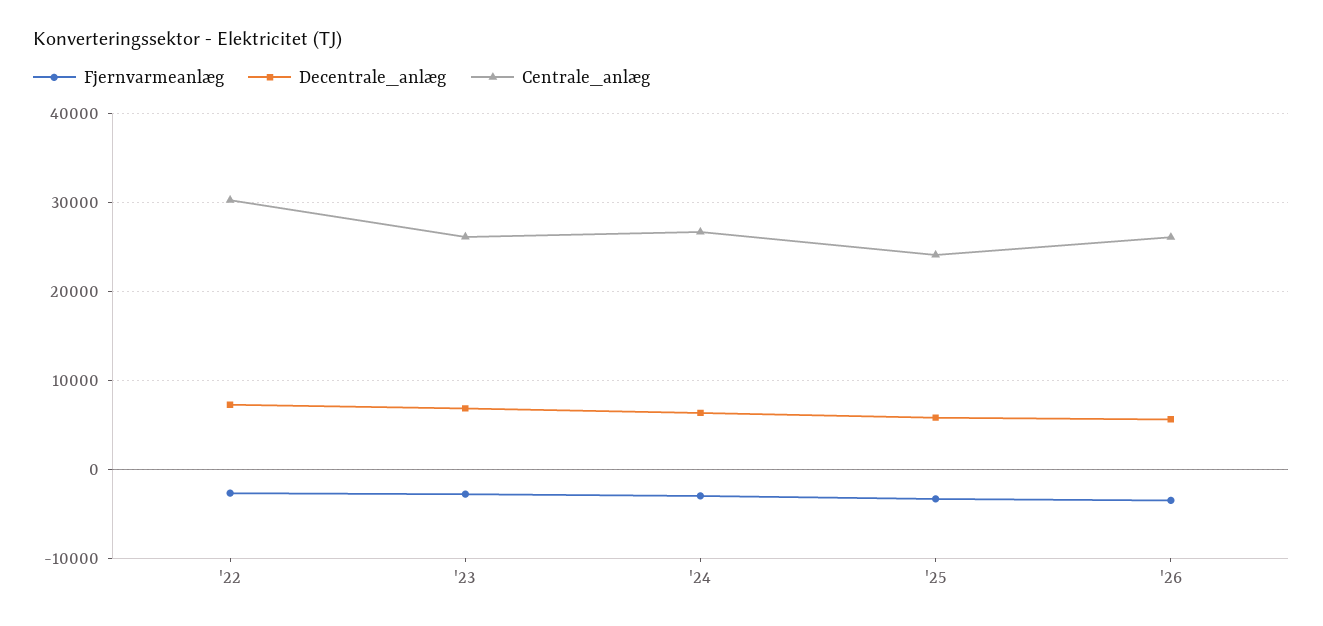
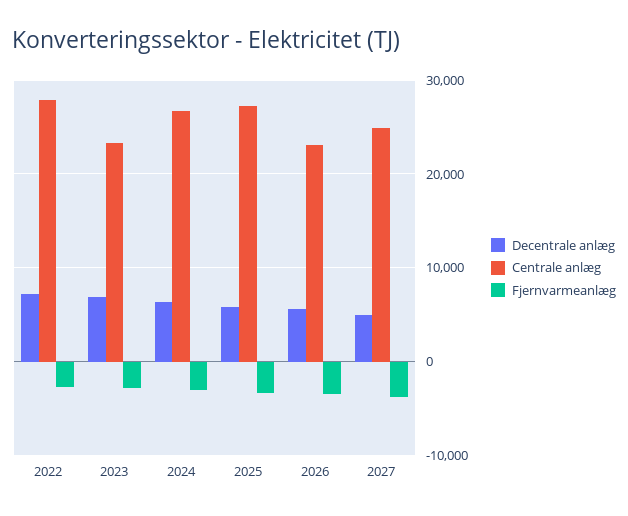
Centrale_anlæg, '22: 30000 -> 28000
Centrale_anlæg, '23: 26000 -> 23000
Centrale_anlæg, '25: 24000 -> 27000
Centrale_anlæg, '26: 26000 -> 23000
Decentrale_anlæg, 2027: none -> 5000
Centrale_anlæg, 2027: none -> 25000
Fjernvarmeanlæg, 2027: none -> -4000

